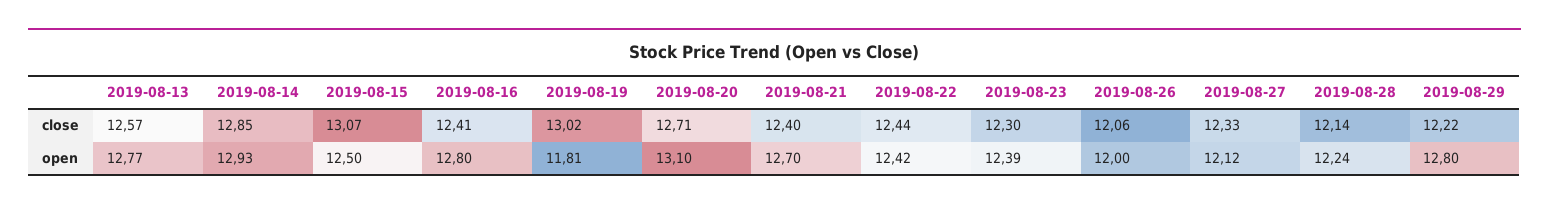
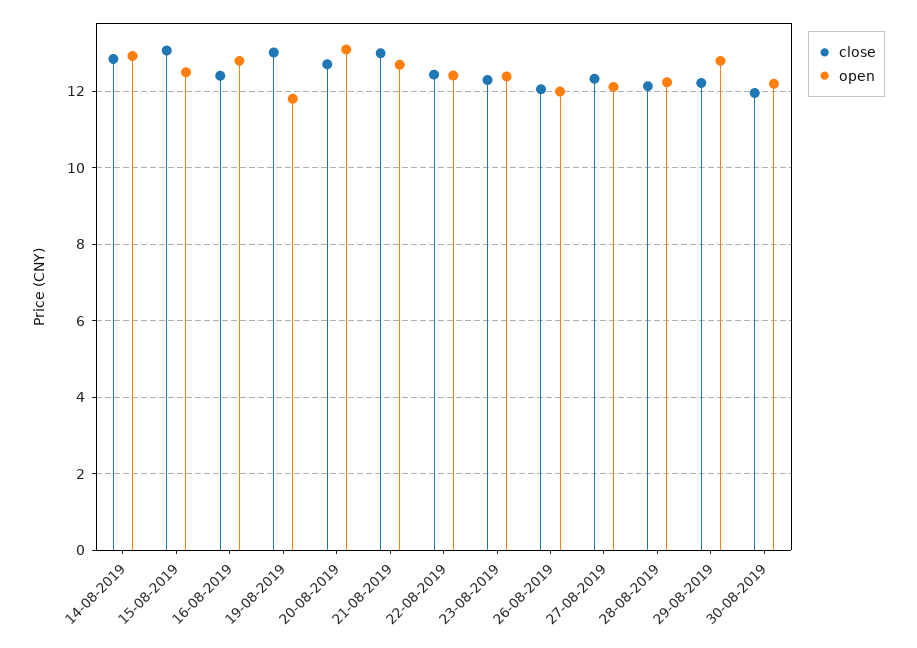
close, 2019-08-13: 12.57 -> none
close, 2019-08-21: 12.4 -> 13
open, 2019-08-13: 12.77 -> none
close, 30-08-2019: none -> 12
open, 30-08-2019: none -> 12.2

